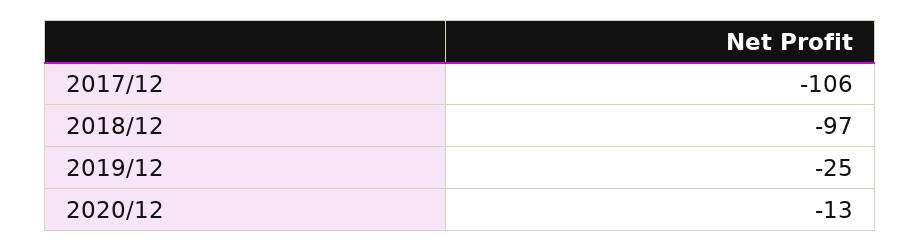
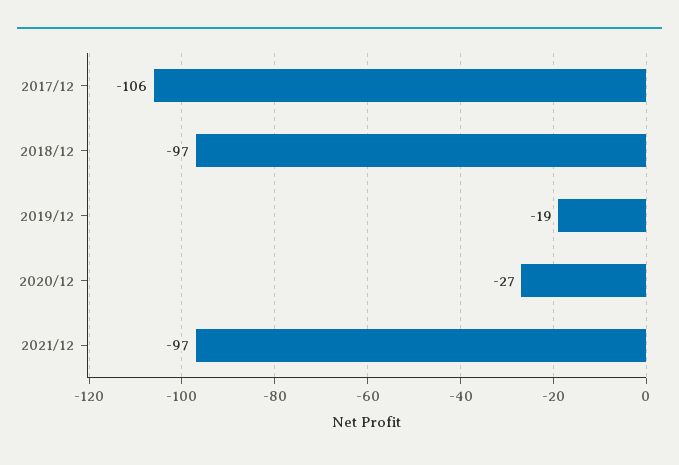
2019/12: -25 -> -19
2020/12: -13 -> -27
2021/12: none -> -97

